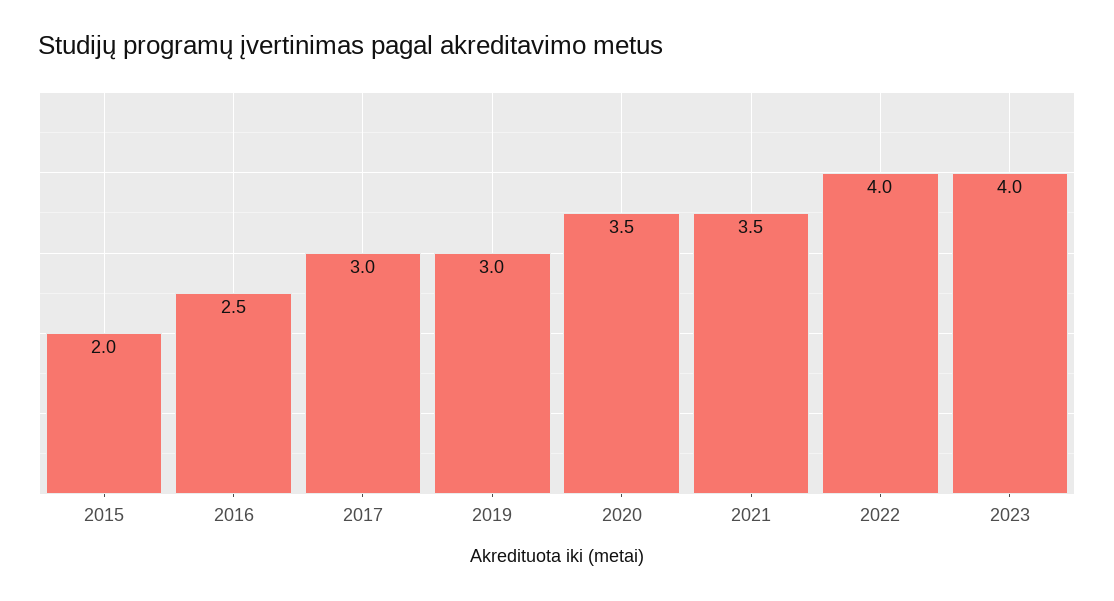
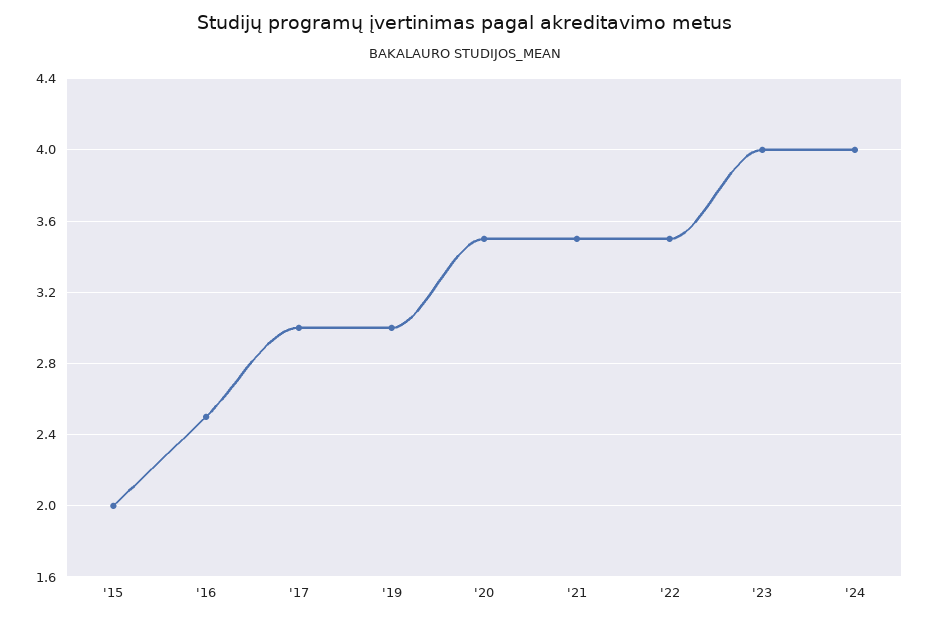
2022: 4 -> 3.5
'24: none -> 4

